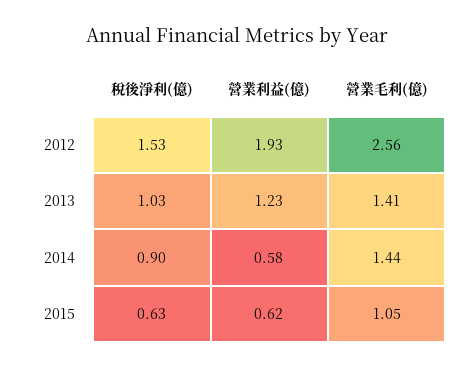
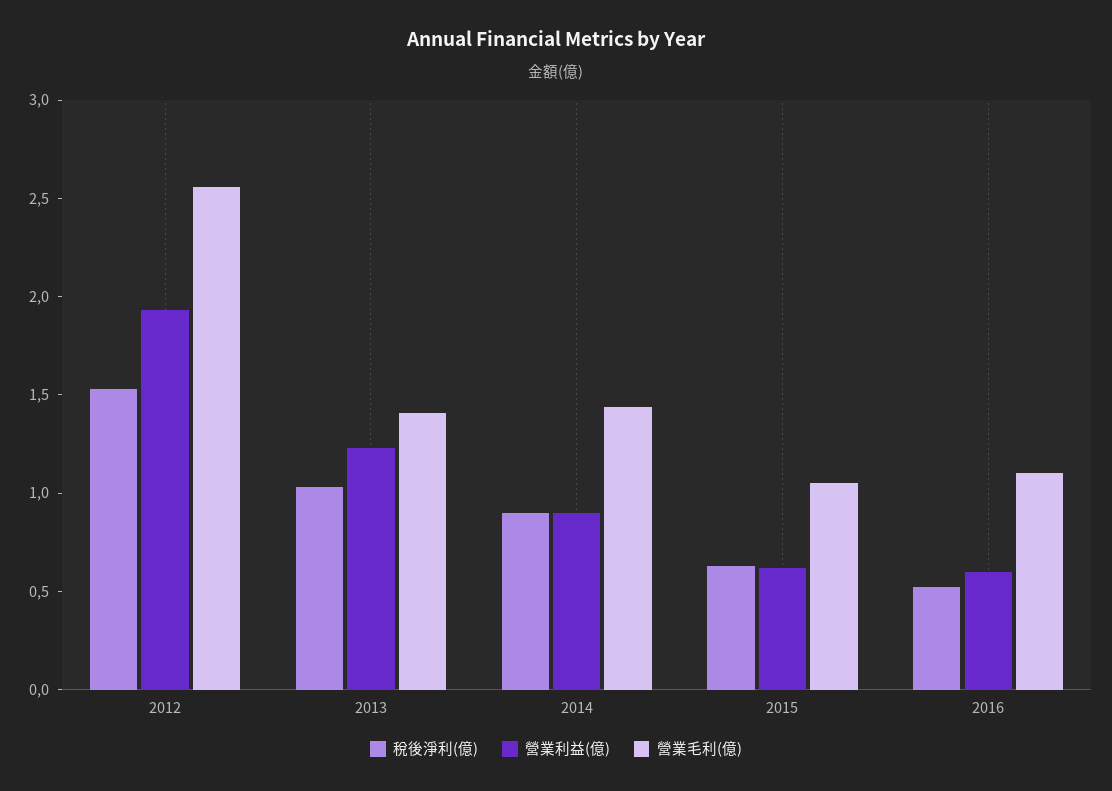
營業利益(億), 2014: 0.58 -> 0.9
稅後淨利(億), 2016: none -> 0.5
營業利益(億), 2016: none -> 0.6
營業毛利(億), 2016: none -> 1.1

